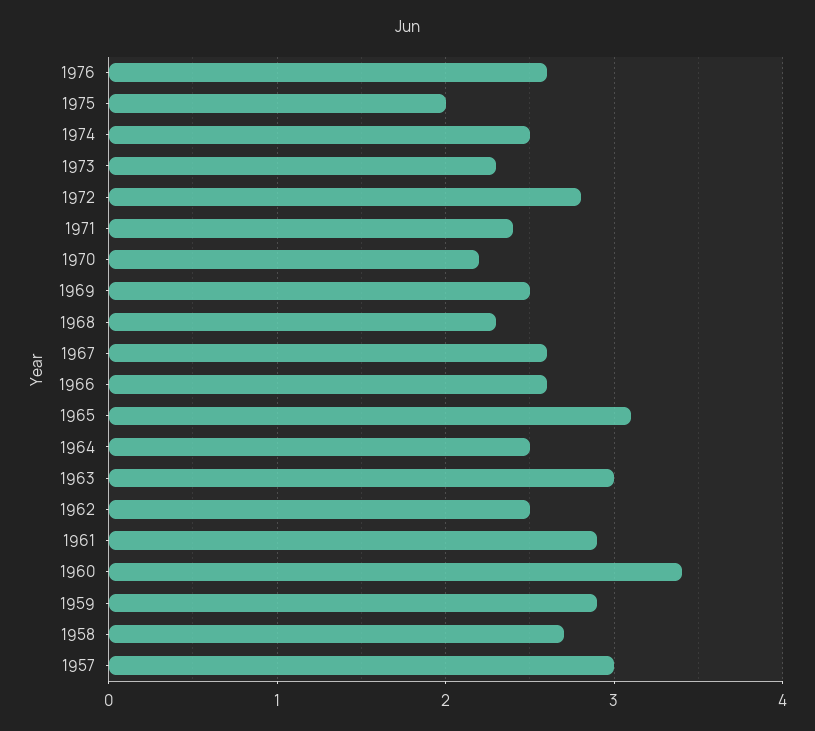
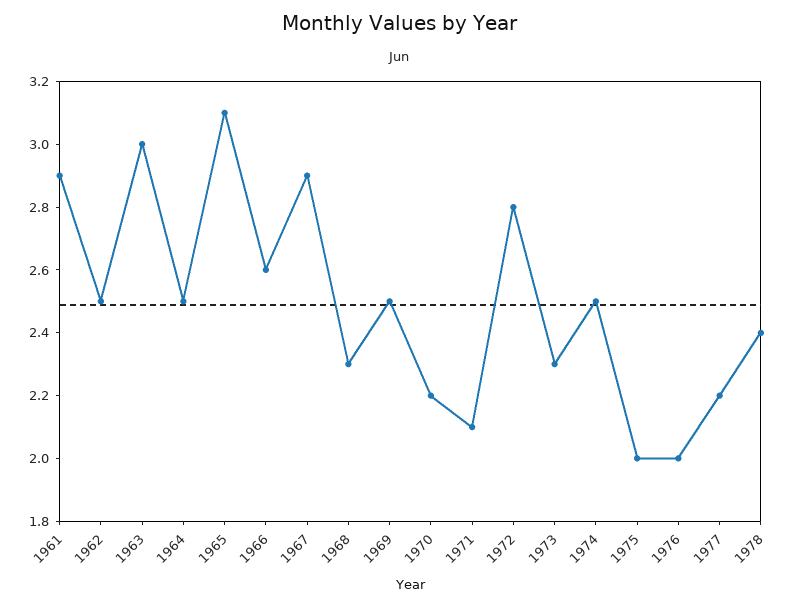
1976: 2.6 -> 2
1971: 2.4 -> 2.1
1967: 2.6 -> 2.9
1960: 3.4 -> none
1959: 2.9 -> none
1958: 2.7 -> none
1957: 3 -> none
1977: none -> 2.2
1978: none -> 2.4

